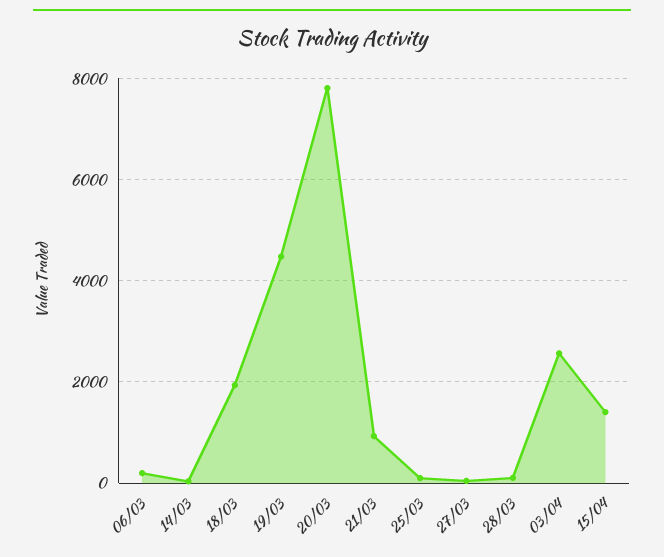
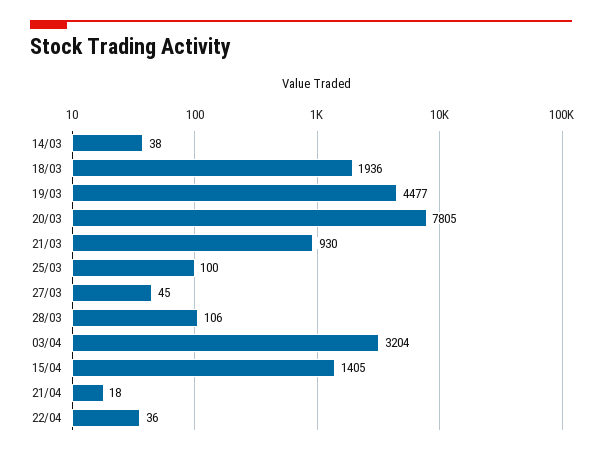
06/03: 200 -> none
03/04: 2600 -> 3204
21/04: none -> 18
22/04: none -> 36

